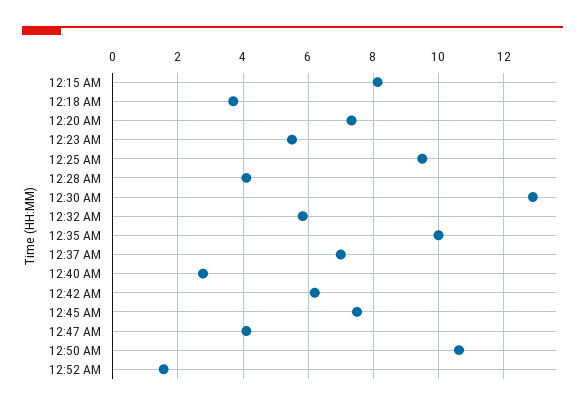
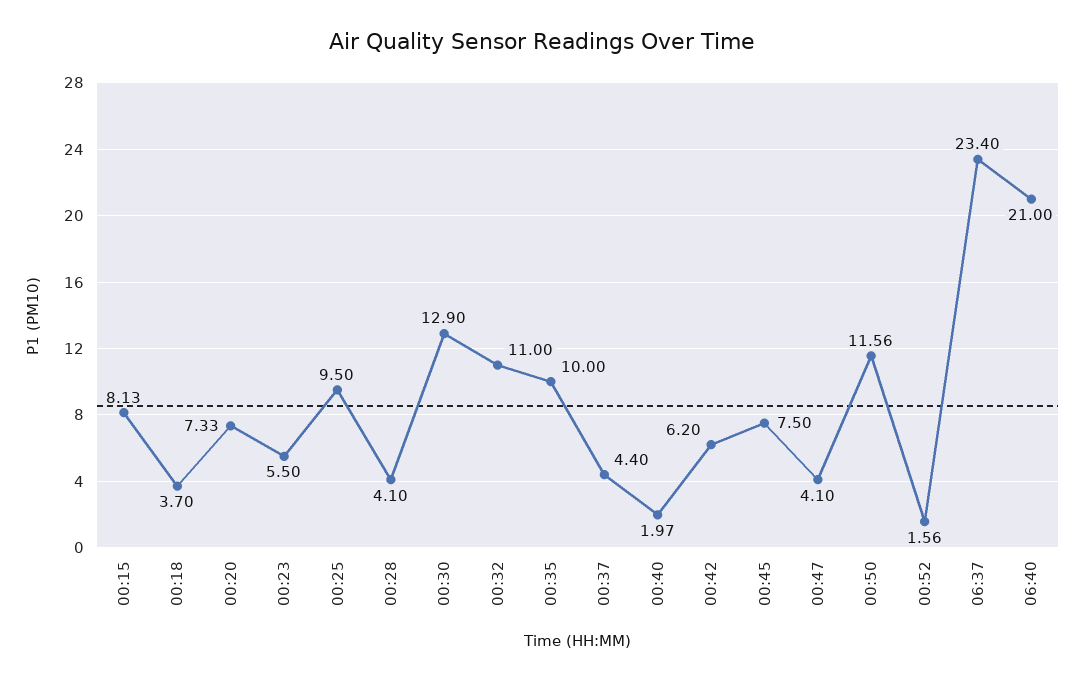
12:32 AM: 5.8 -> 11
12:37 AM: 7 -> 4.4
12:40 AM: 2.8 -> 1.97
12:50 AM: 10.6 -> 11.56
06:37: none -> 23.4
06:40: none -> 21

